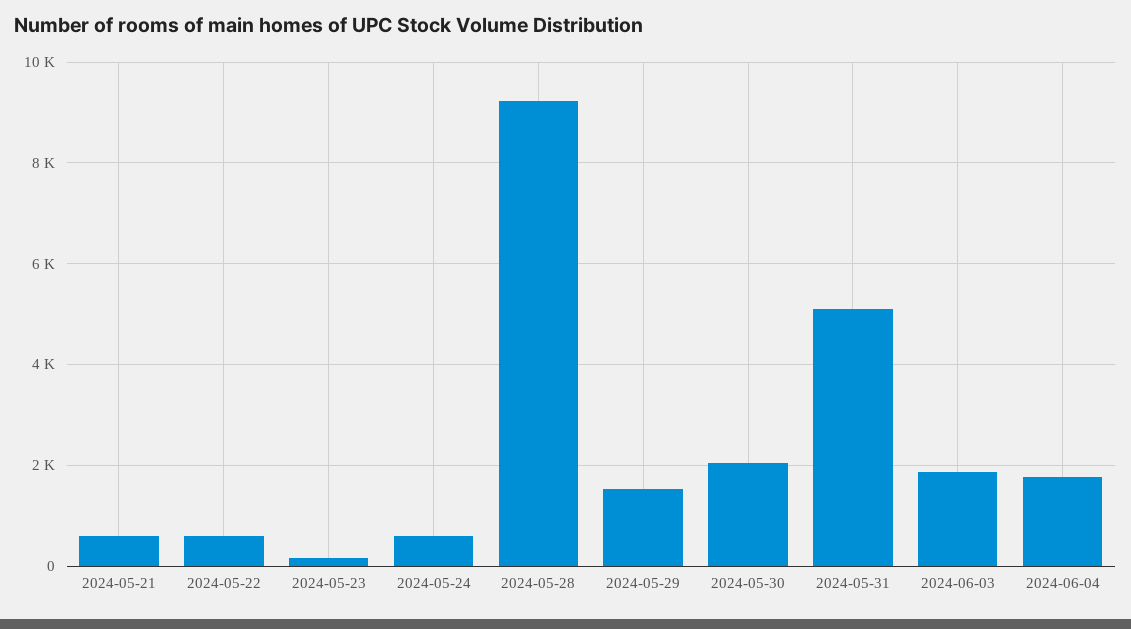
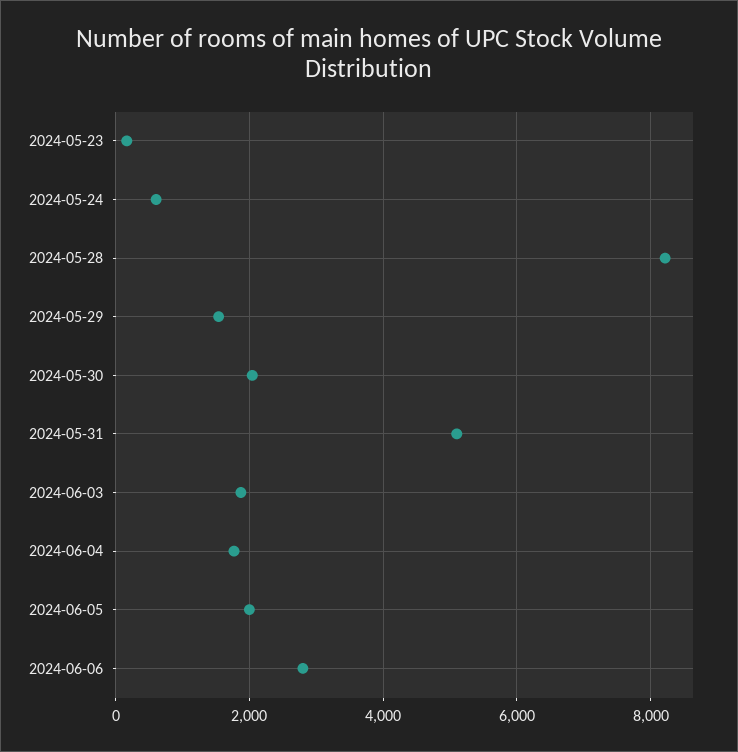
2024-05-21: 600 -> none
2024-05-22: 600 -> none
2024-05-28: 9200 -> 8200
2024-06-05: none -> 2000
2024-06-06: none -> 2800

